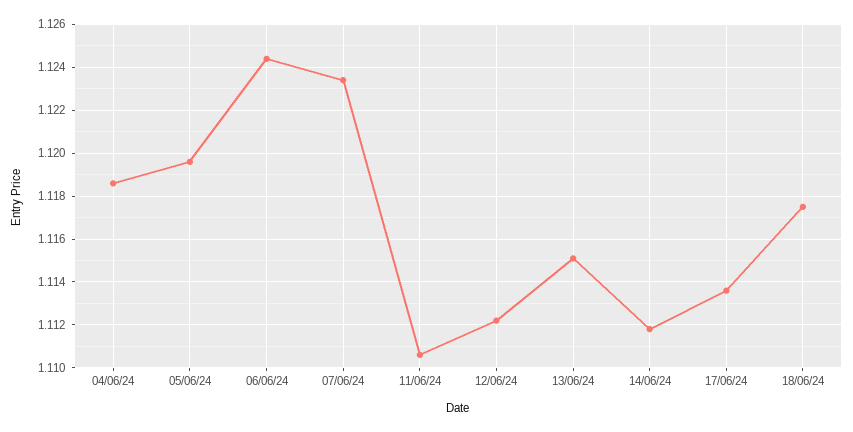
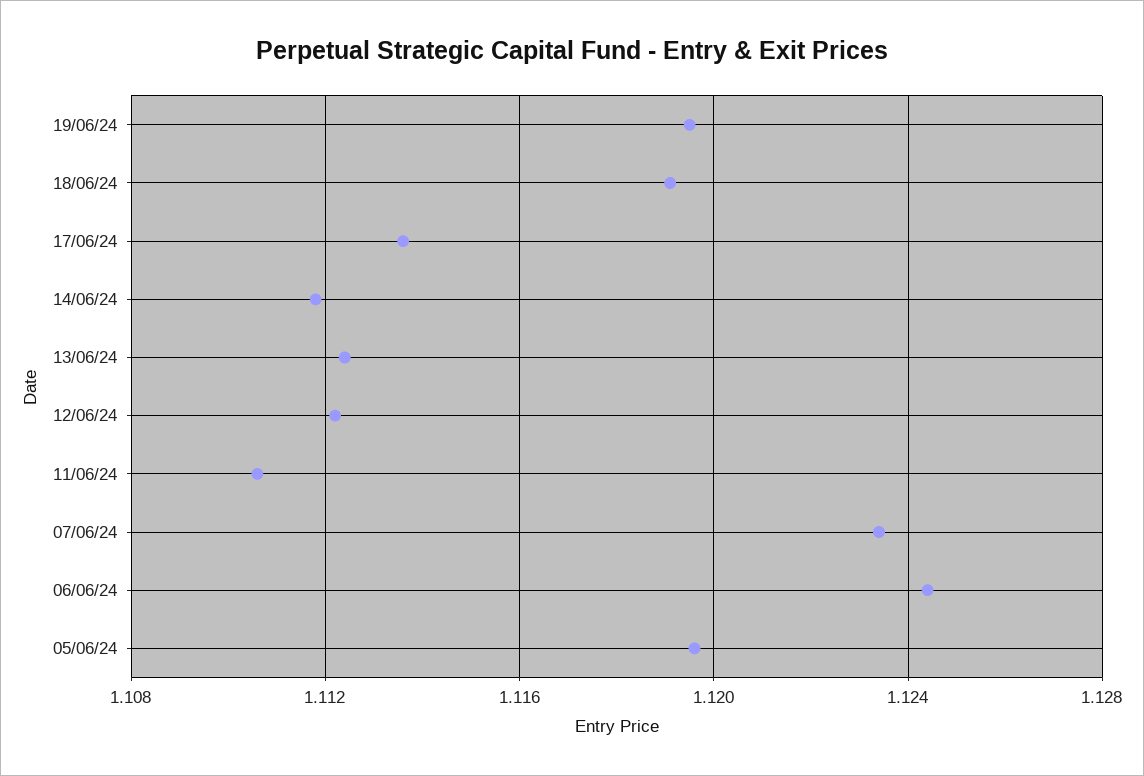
04/06/24: 1.1185 -> none
13/06/24: 1.115 -> 1.1125
18/06/24: 1.1175 -> 1.119
19/06/24: none -> 1.1195

